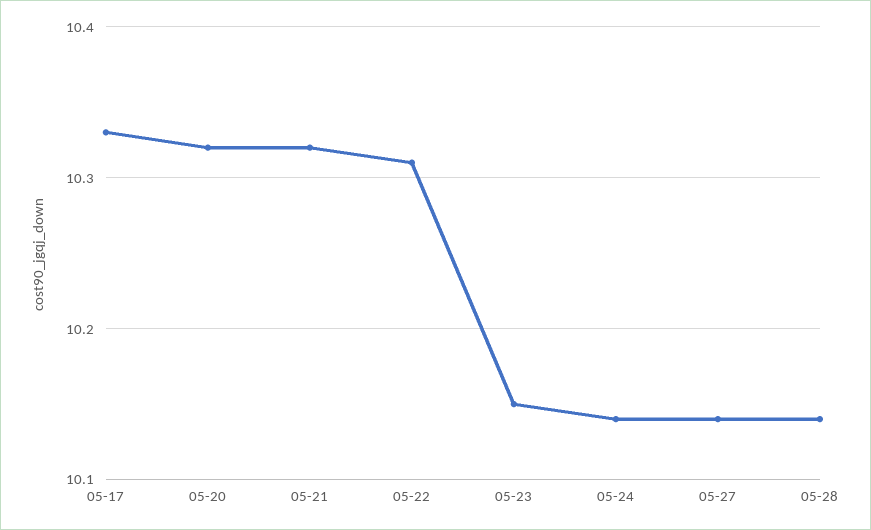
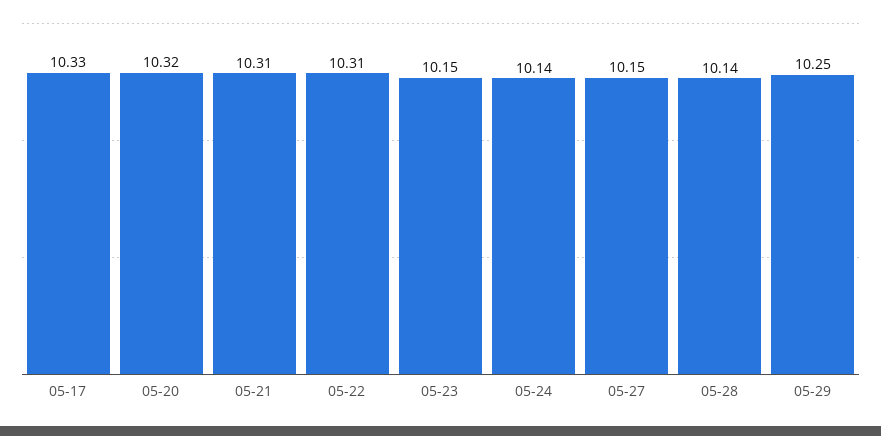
05-21: 10.32 -> 10.31
05-27: 10.14 -> 10.15
05-29: none -> 10.25

